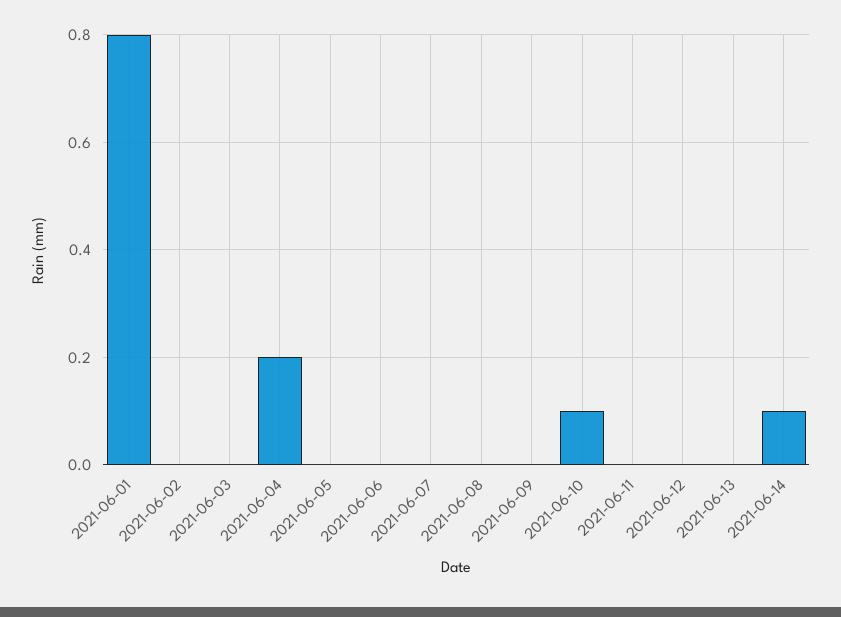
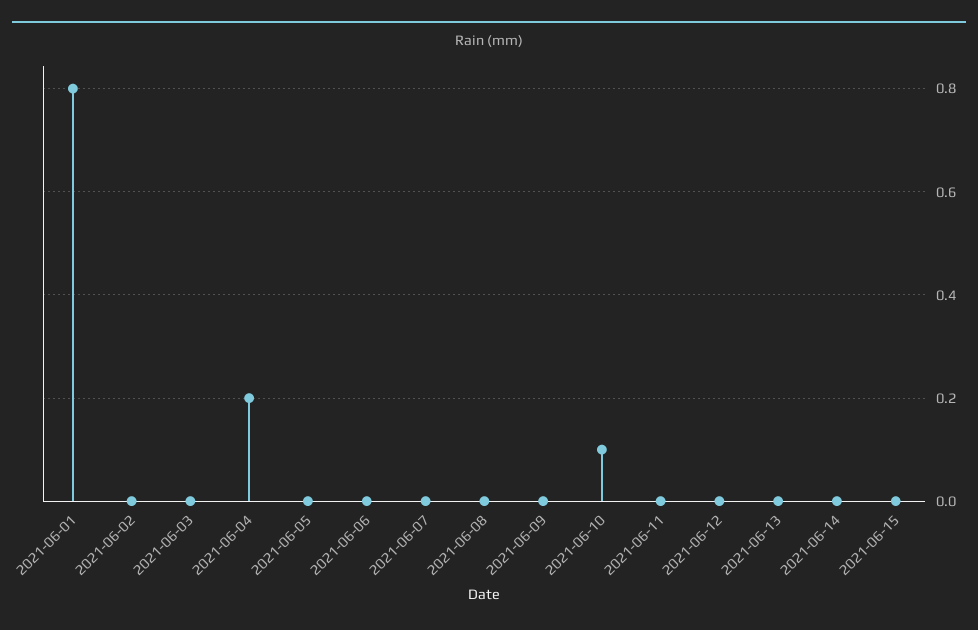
2021-06-14: 0.1 -> 0
2021-06-15: none -> 0

